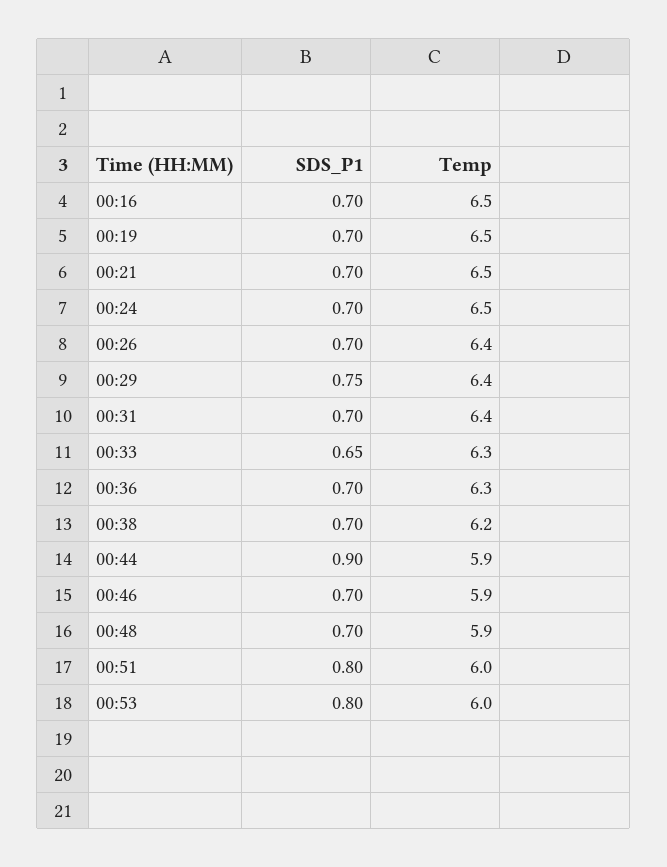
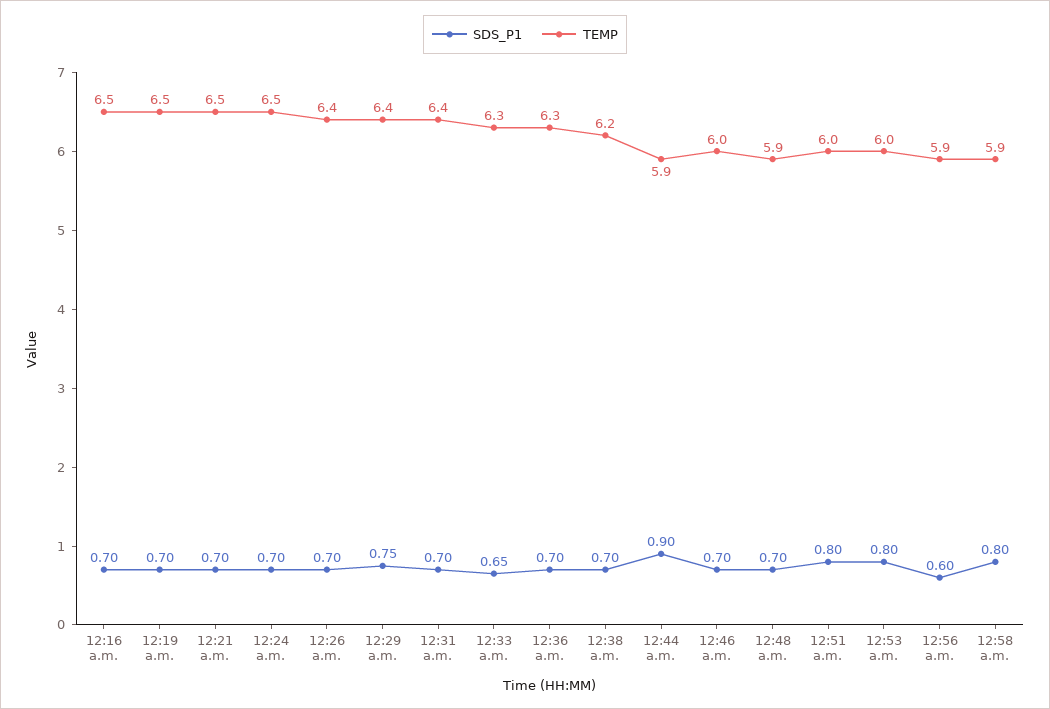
Temp, 00:46: 5.9 -> 6
SDS_P1, 12:56 a.m.: none -> 0.6
Temp, 12:56 a.m.: none -> 5.9
SDS_P1, 12:58 a.m.: none -> 0.8
Temp, 12:58 a.m.: none -> 5.9

